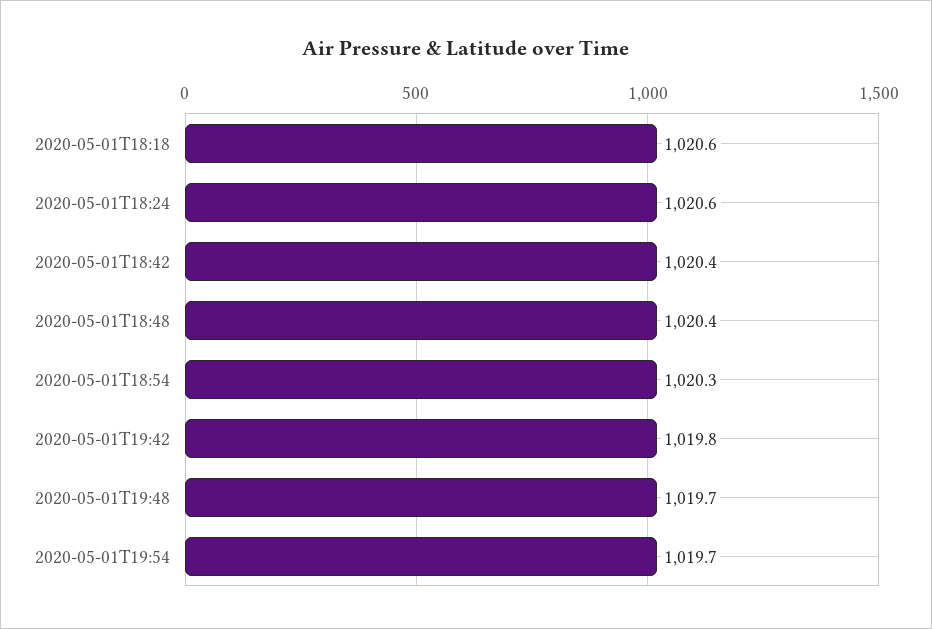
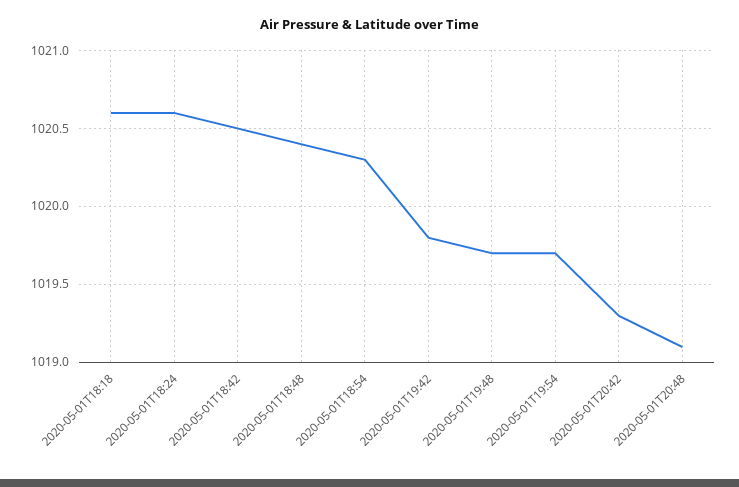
2020-05-01T18:42: 1020.4 -> 1020.5
2020-05-01T20:42: none -> 1019.3
2020-05-01T20:48: none -> 1019.1

